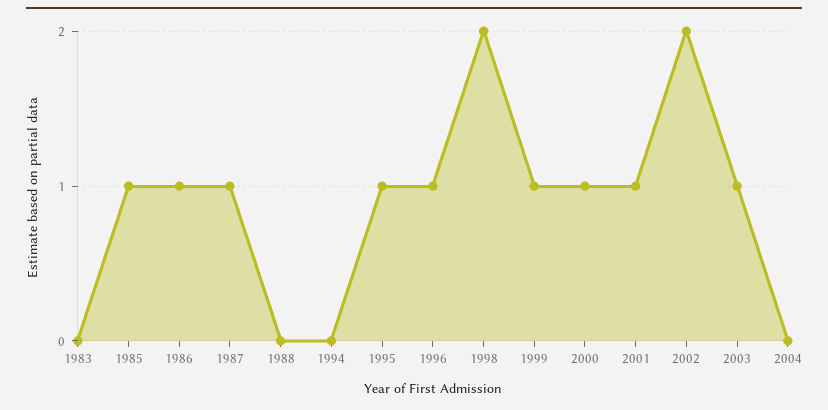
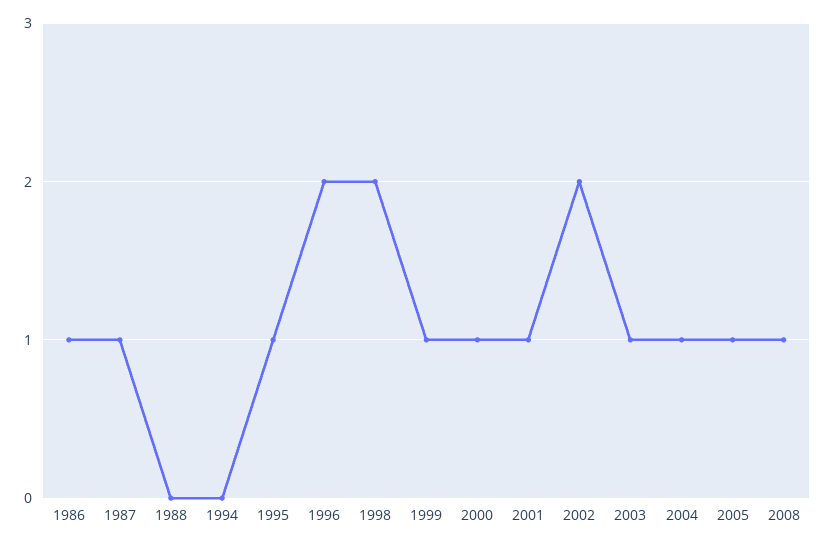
1983: 0 -> none
1985: 1 -> none
1996: 1 -> 2
2004: 0 -> 1
2005: none -> 1
2008: none -> 1

